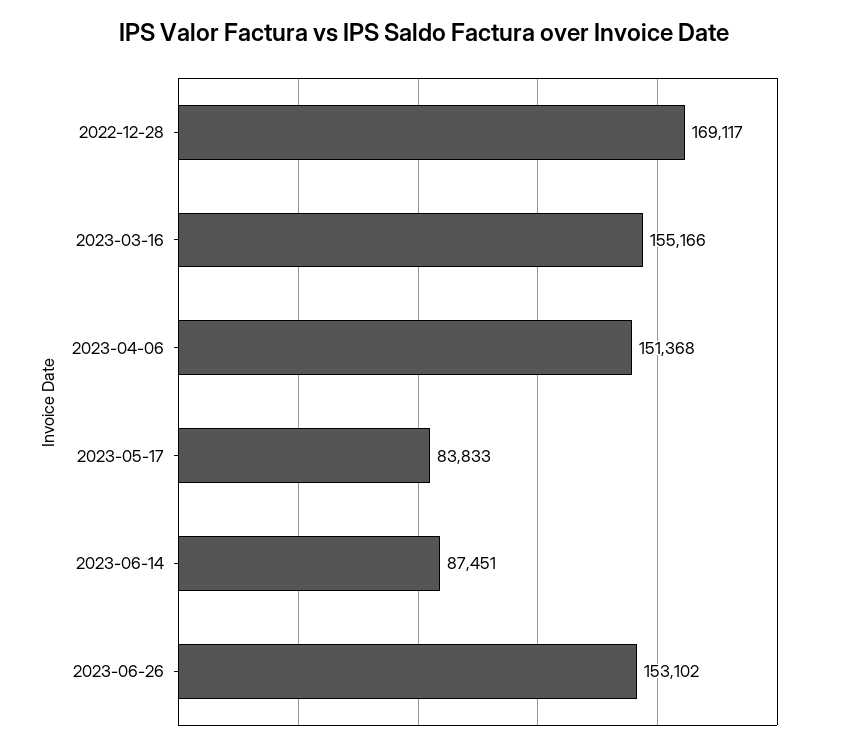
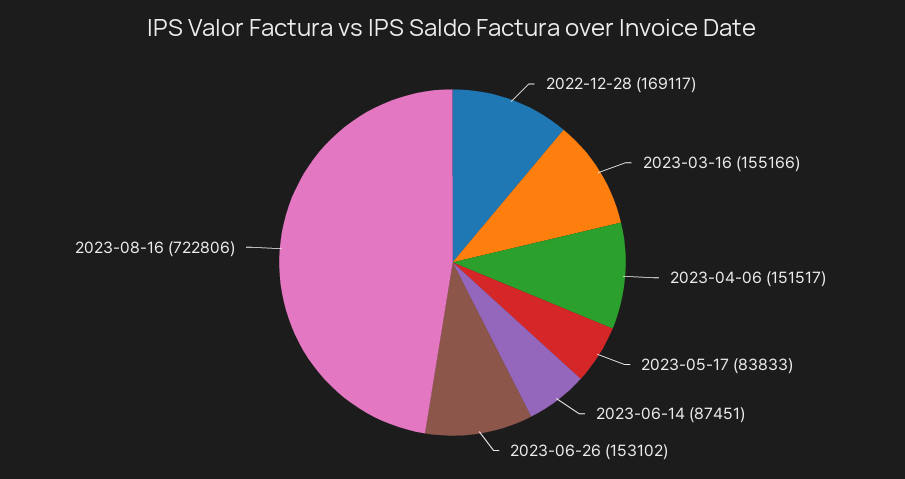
2023-04-06: 151368 -> 151517
2023-08-16: none -> 722806

